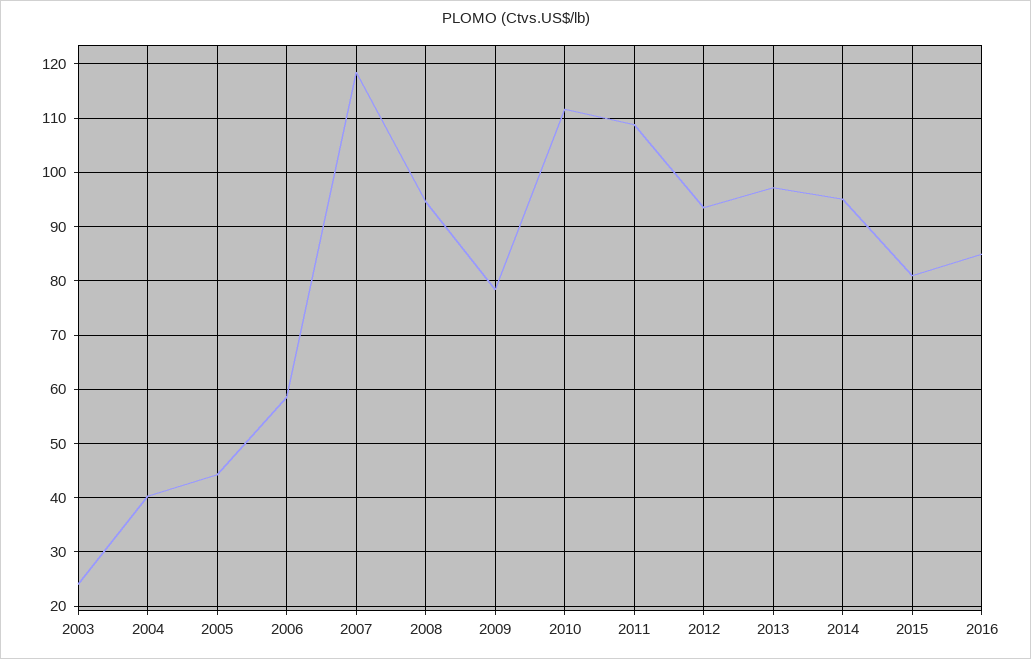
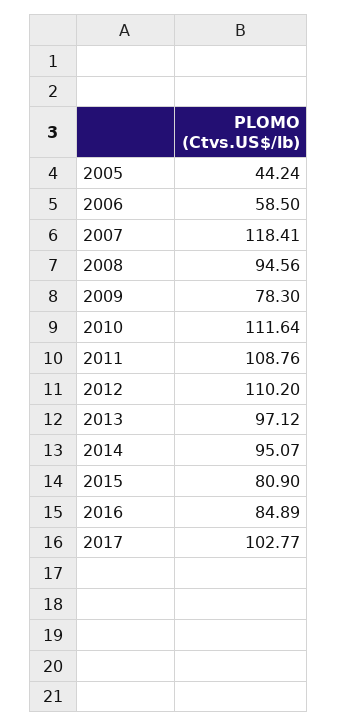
2003: 24 -> none
2004: 40 -> none
2012: 94 -> 110.2
2017: none -> 102.77

